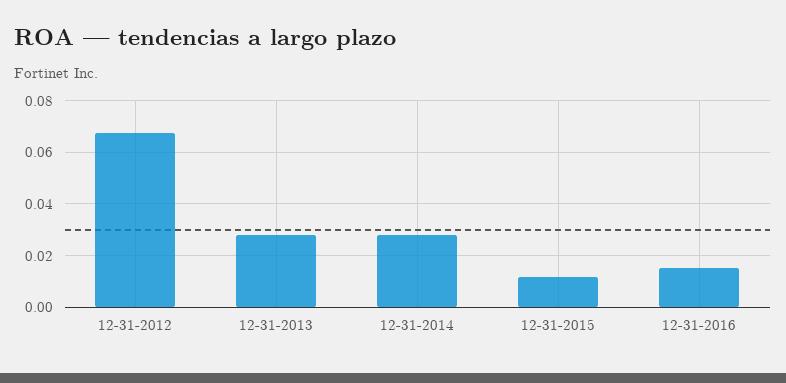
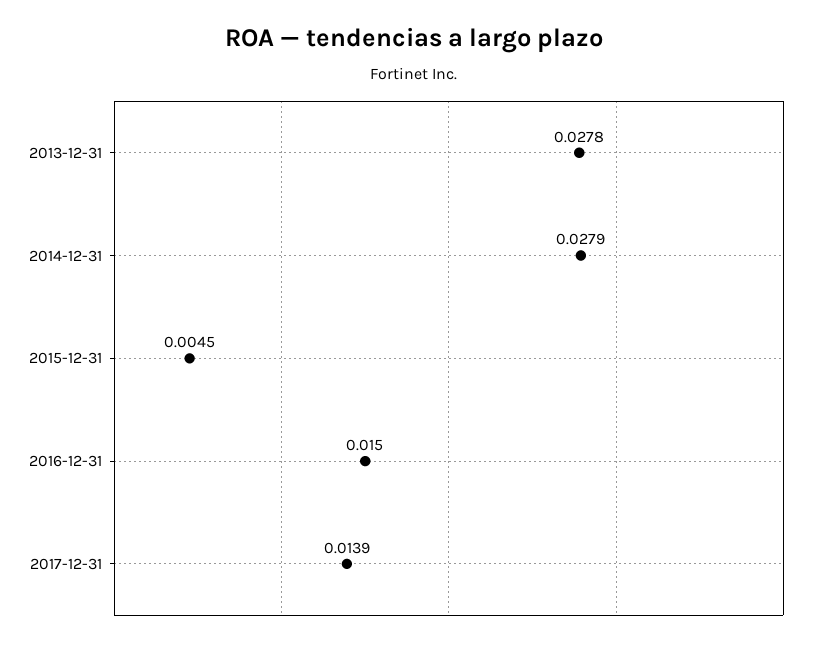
12-31-2012: 0.0675 -> none
12-31-2015: 0.0125 -> 0.0045
2017-12-31: none -> 0.0139

